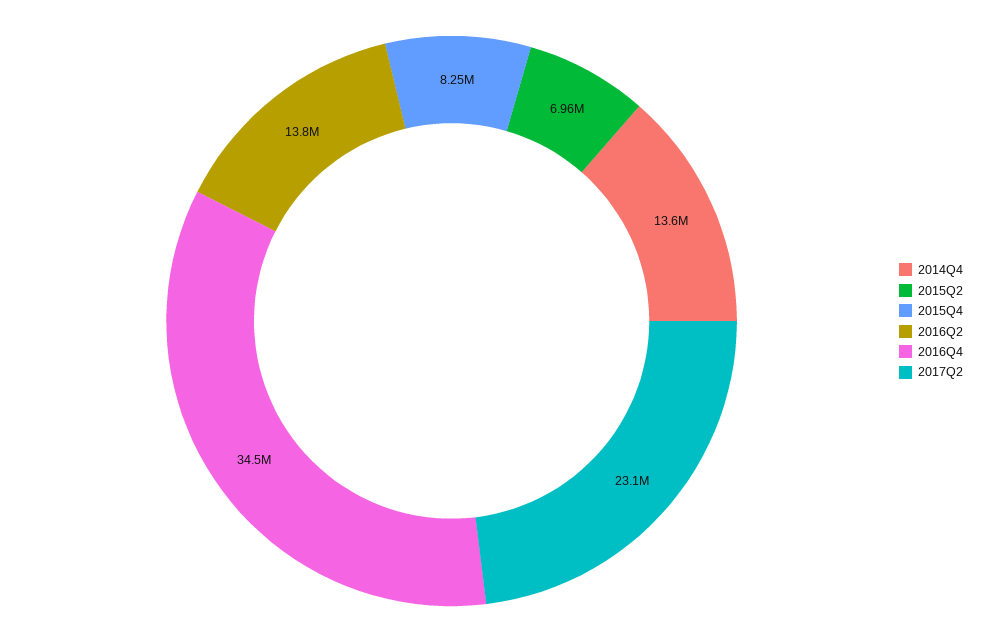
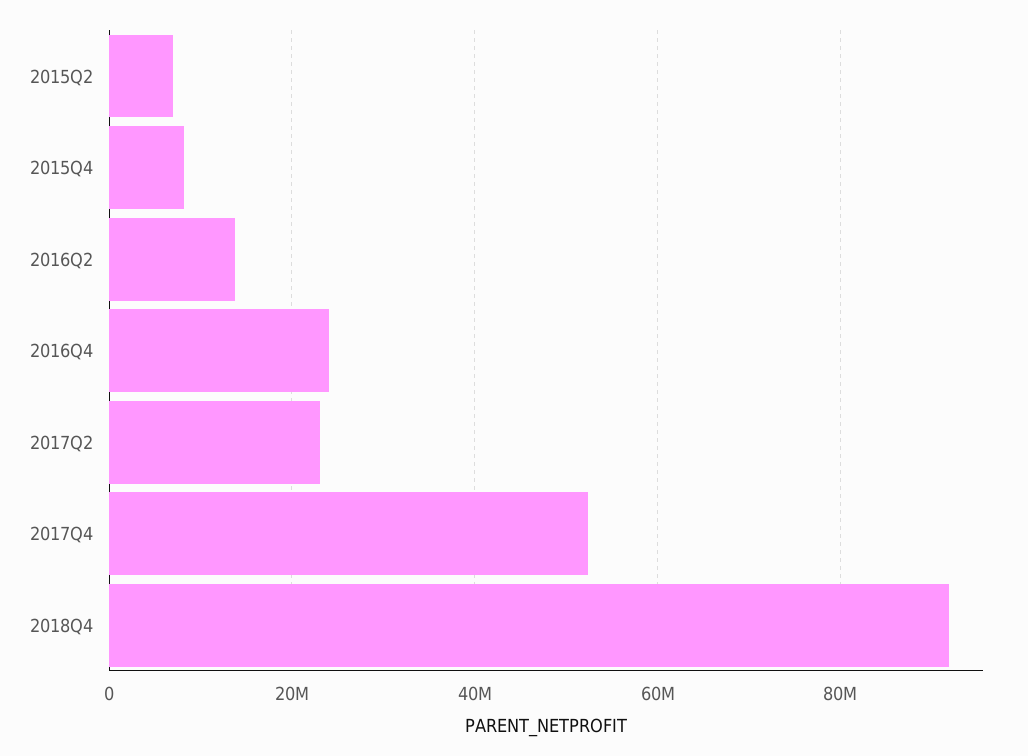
2014Q4: 13600000 -> none
2016Q4: 34500000 -> 24000000
2017Q4: none -> 52000000
2018Q4: none -> 92000000

